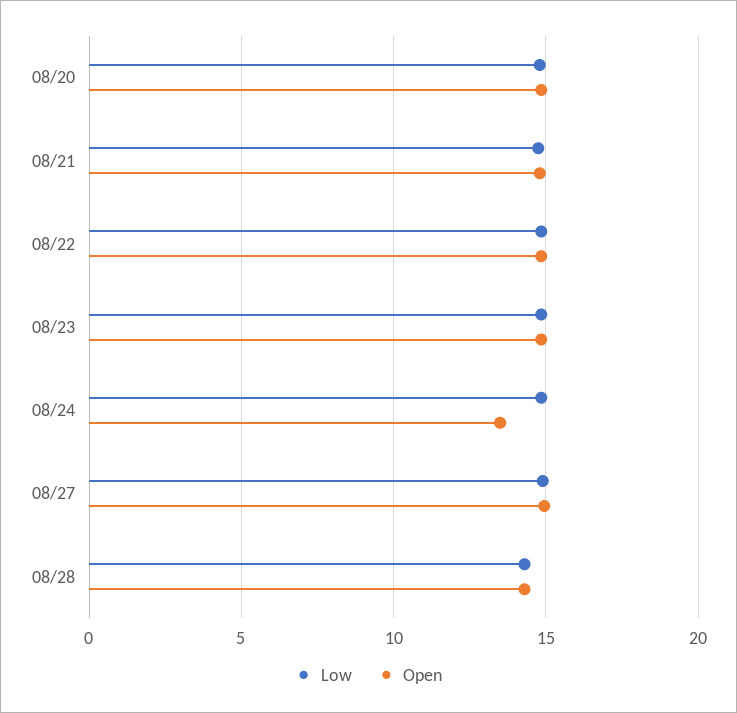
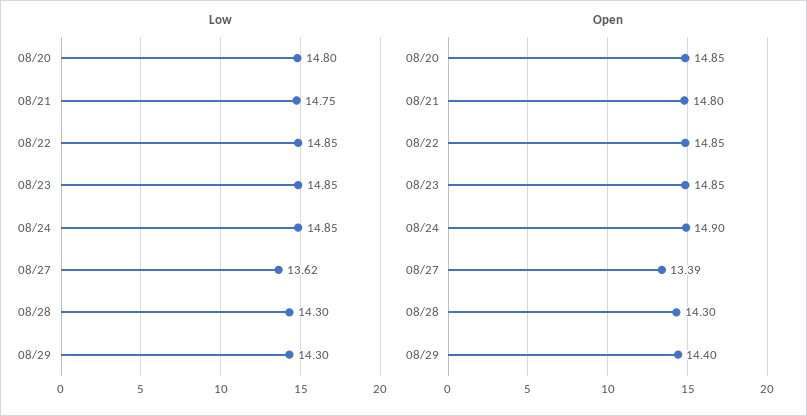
Open, 08/24: 13.5 -> 14.9
Low, 08/27: 15 -> 13.62
Open, 08/27: 15 -> 13.39
Low, 08/29: none -> 14.3
Open, 08/29: none -> 14.4

